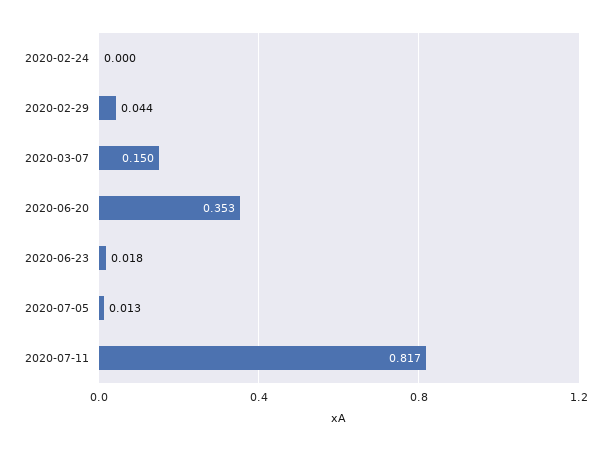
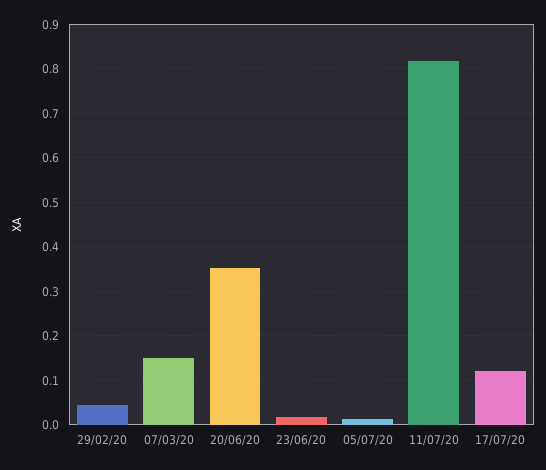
2020-02-24: 0 -> none
17/07/20: none -> 0.12

